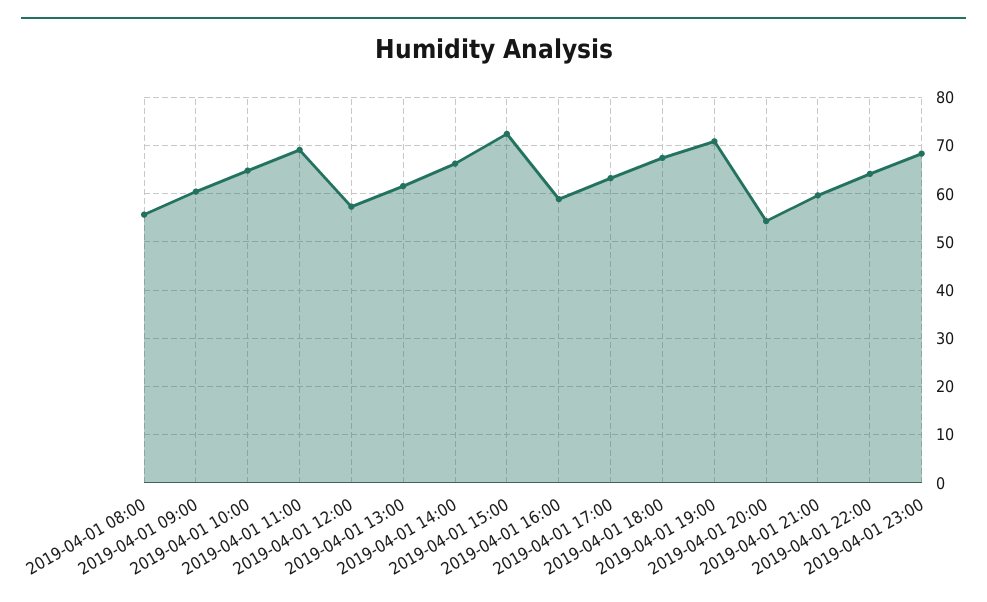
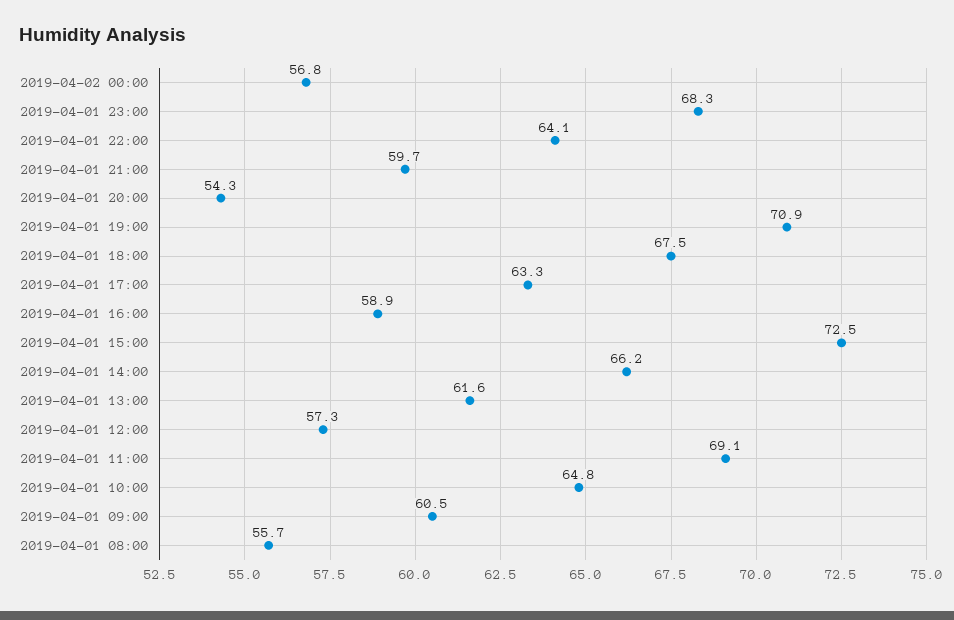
2019-04-02 00:00: none -> 56.8

